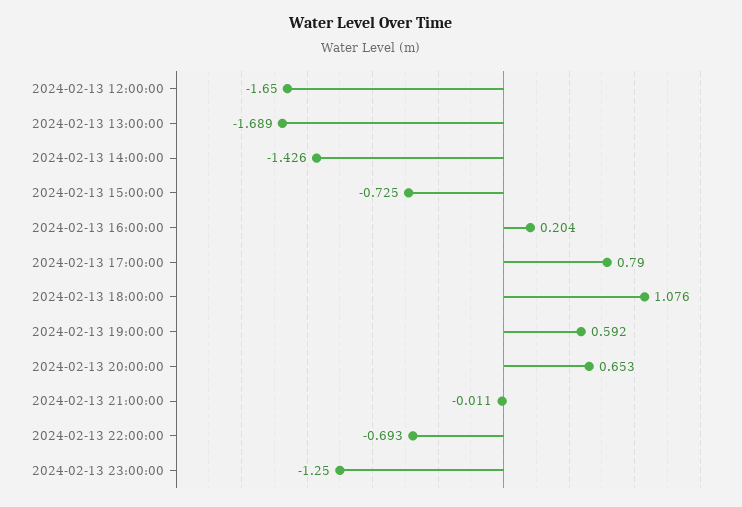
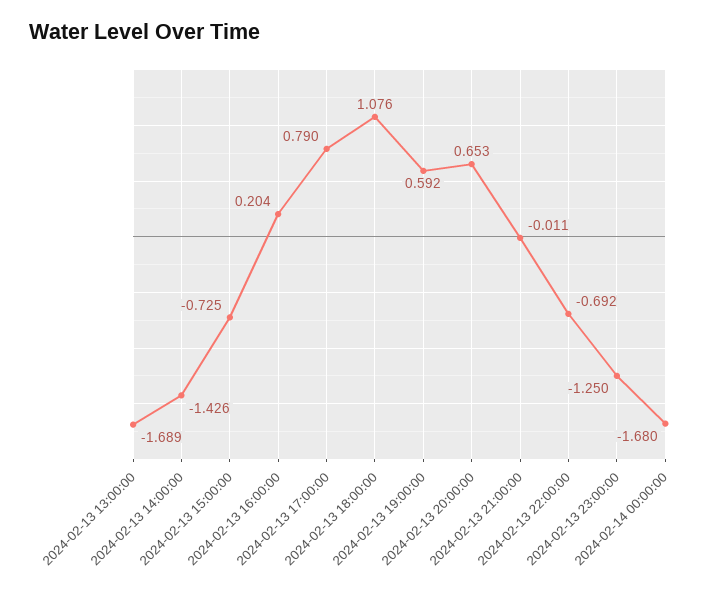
2024-02-13 12:00:00: -1.65 -> none
2024-02-13 22:00:00: -0.693 -> -0.692
2024-02-14 00:00:00: none -> -1.68

